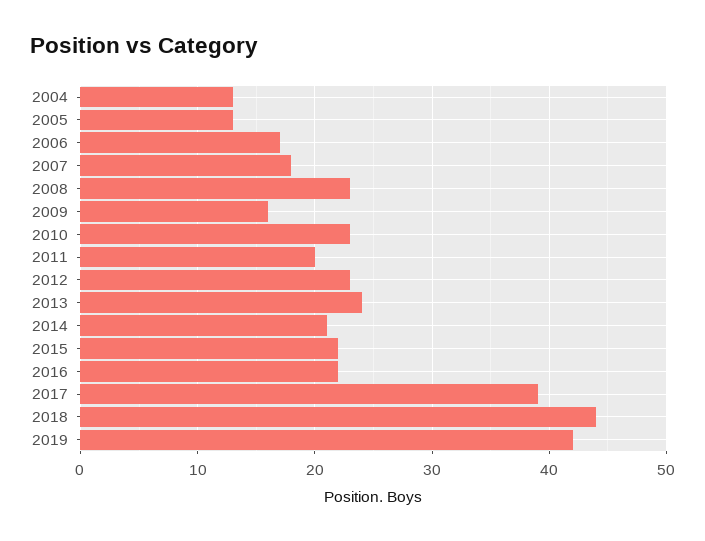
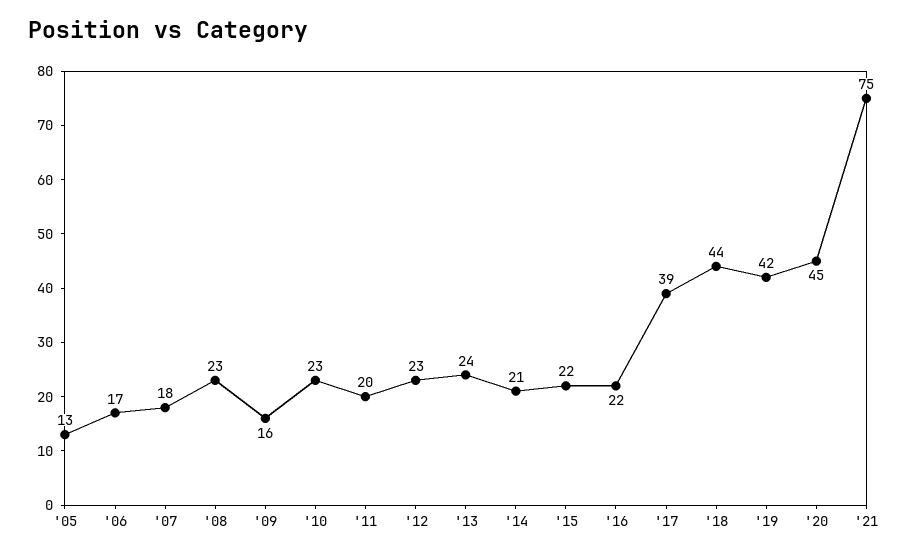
2004: 13 -> none
'20: none -> 45
'21: none -> 75

